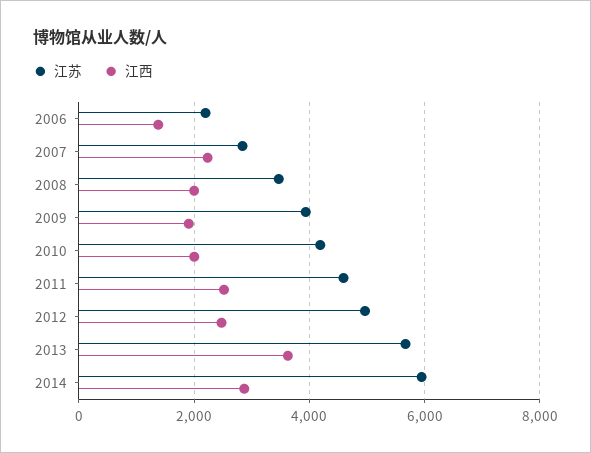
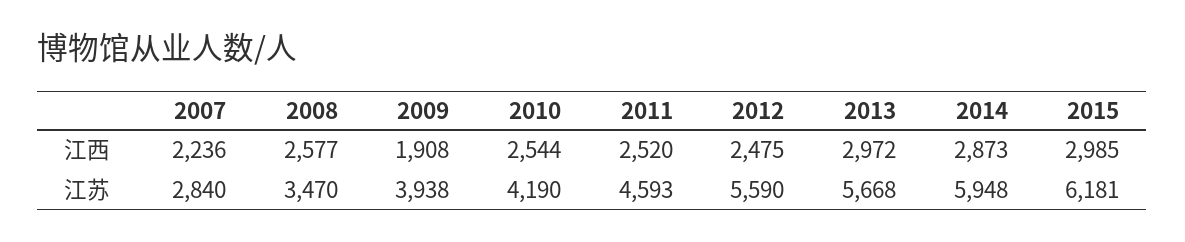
江苏, 2006: 2200 -> none
江西, 2006: 1400 -> none
江西, 2008: 2000 -> 2577
江西, 2010: 2000 -> 2544
江苏, 2012: 5000 -> 5590
江西, 2013: 3600 -> 2972
江西, 2015: none -> 2985
江苏, 2015: none -> 6181

